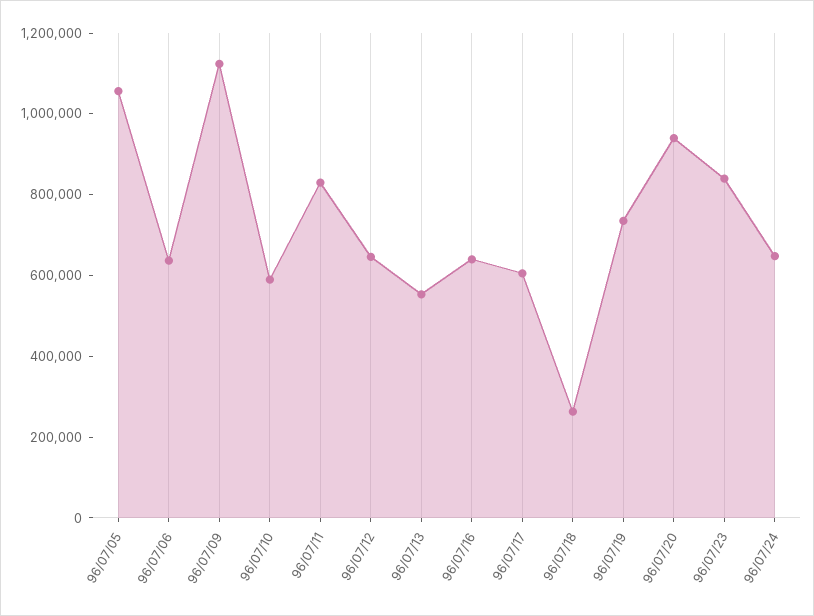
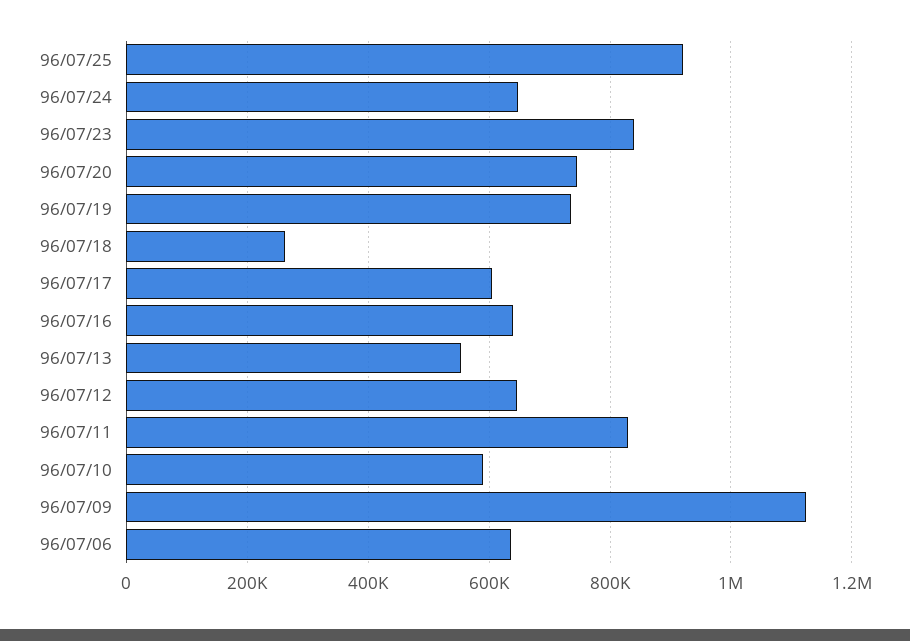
96/07/05: 1050000 -> none
96/07/20: 950000 -> 740000
96/07/25: none -> 920000

